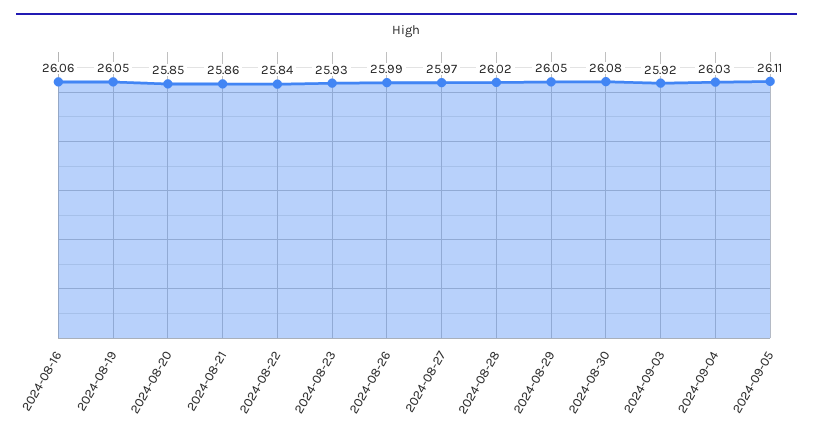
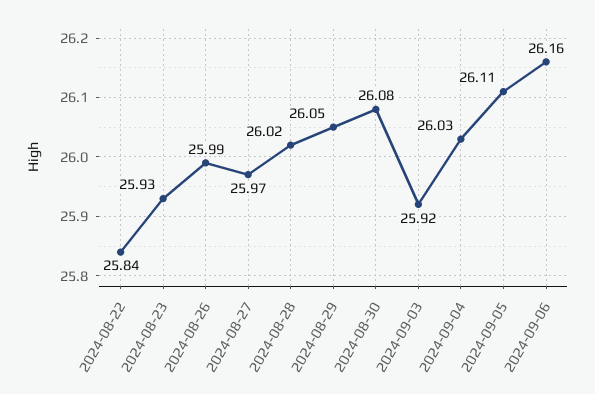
2024-08-16: 26.06 -> none
2024-08-19: 26.05 -> none
2024-08-20: 25.85 -> none
2024-08-21: 25.86 -> none
2024-09-06: none -> 26.16

